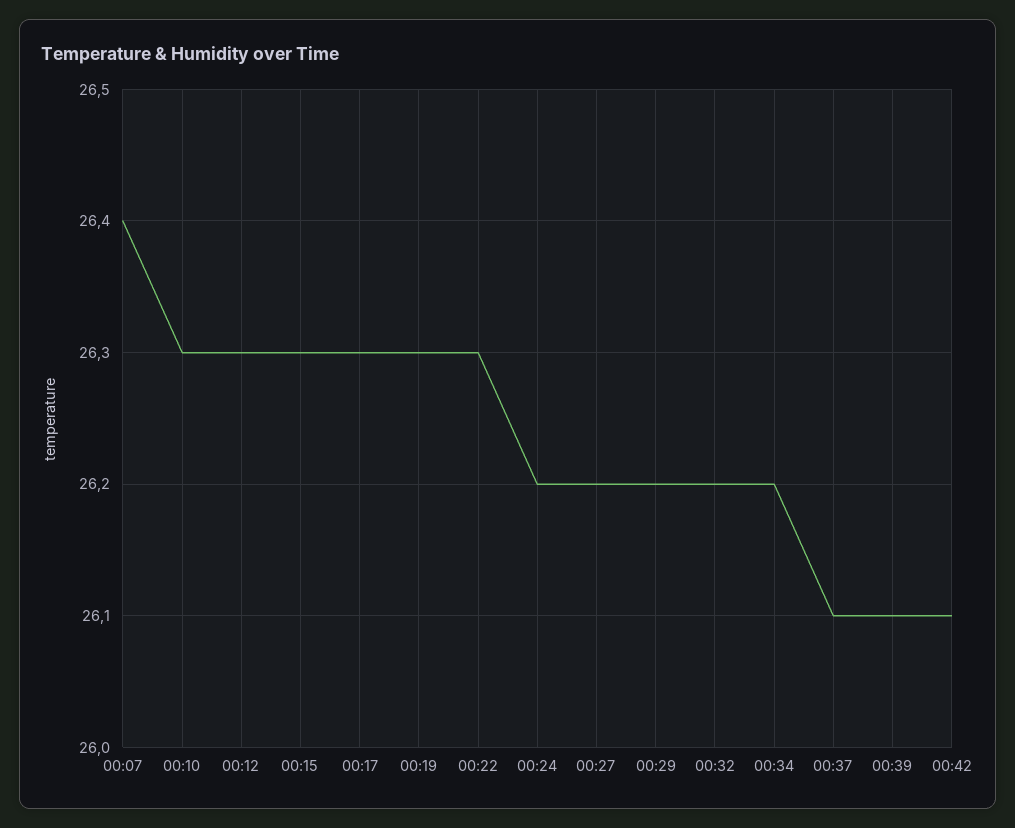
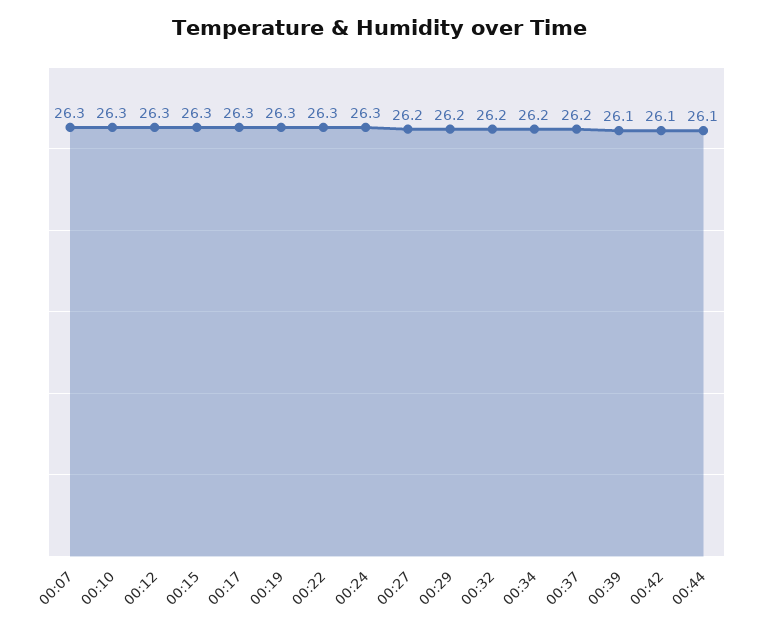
00:07: 26.4 -> 26.3
00:24: 26.2 -> 26.3
00:37: 26.1 -> 26.2
00:44: none -> 26.1

